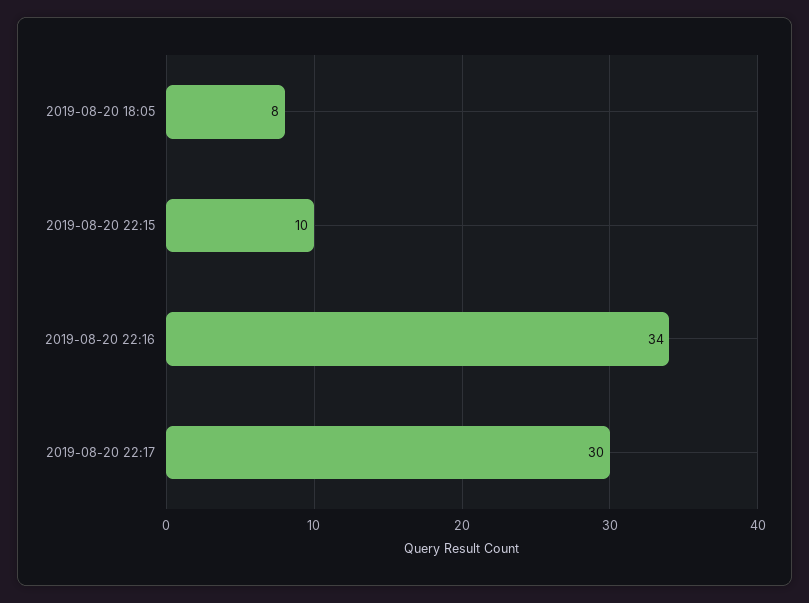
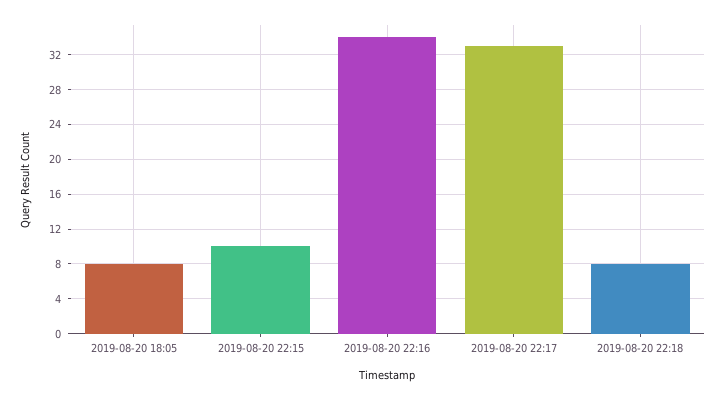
2019-08-20 22:17: 30 -> 33
2019-08-20 22:18: none -> 8

